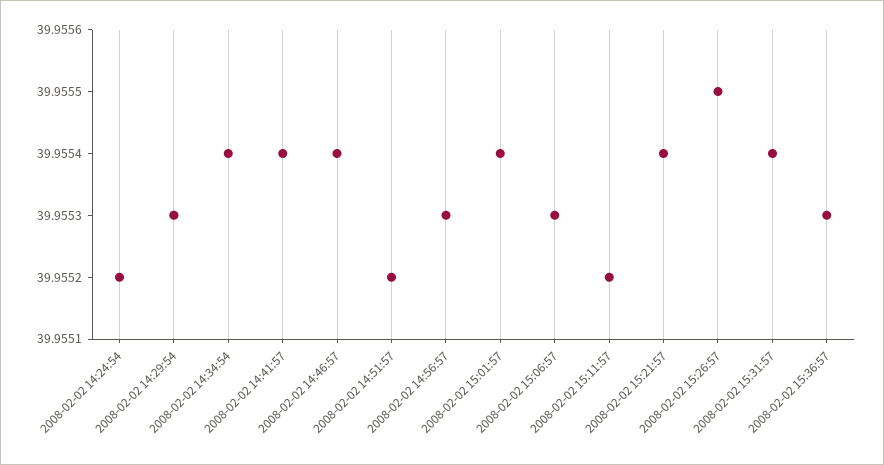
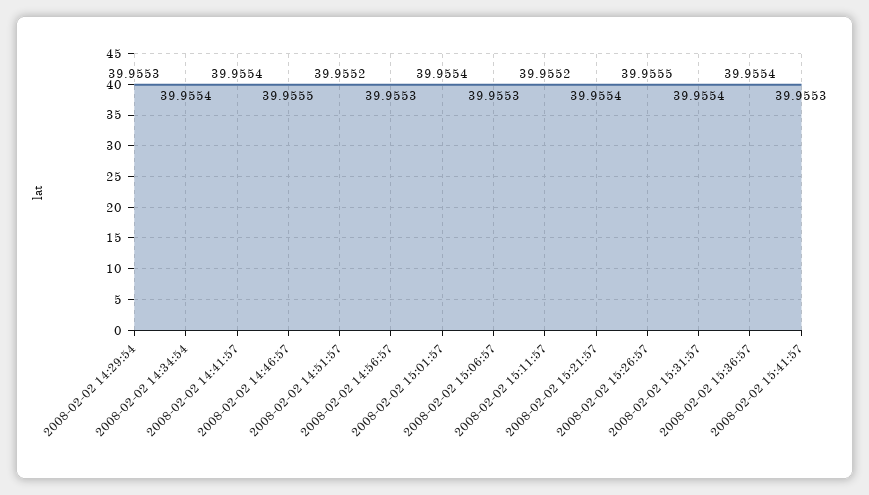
2008-02-02 14:24:54: 39.9552 -> none
2008-02-02 14:46:57: 39.9554 -> 39.9555
2008-02-02 15:36:57: 39.9553 -> 39.9554
2008-02-02 15:41:57: none -> 39.9553

